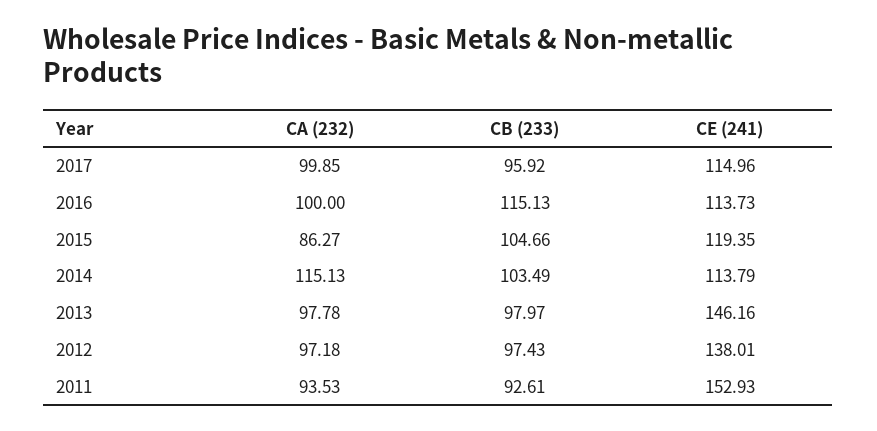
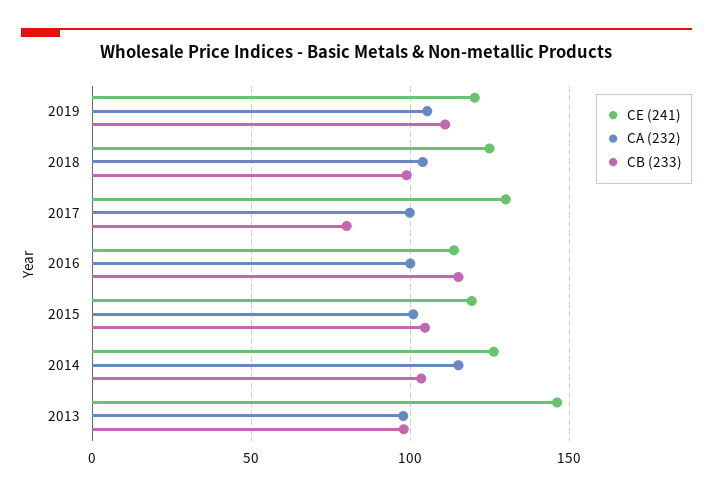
CB (233), 2017: 95.92 -> 80
CE (241), 2017: 114.96 -> 130
CA (232), 2015: 86.27 -> 100
CE (241), 2014: 113.79 -> 125
CA (232), 2012: 97.18 -> none
CB (233), 2012: 97.43 -> none
CE (241), 2012: 138.01 -> none
CA (232), 2011: 93.53 -> none
CB (233), 2011: 92.61 -> none
CE (241), 2011: 152.93 -> none
CE (241), 2019: none -> 120
CA (232), 2019: none -> 105
CB (233), 2019: none -> 110
CE (241), 2018: none -> 125
CA (232), 2018: none -> 105
CB (233), 2018: none -> 100

